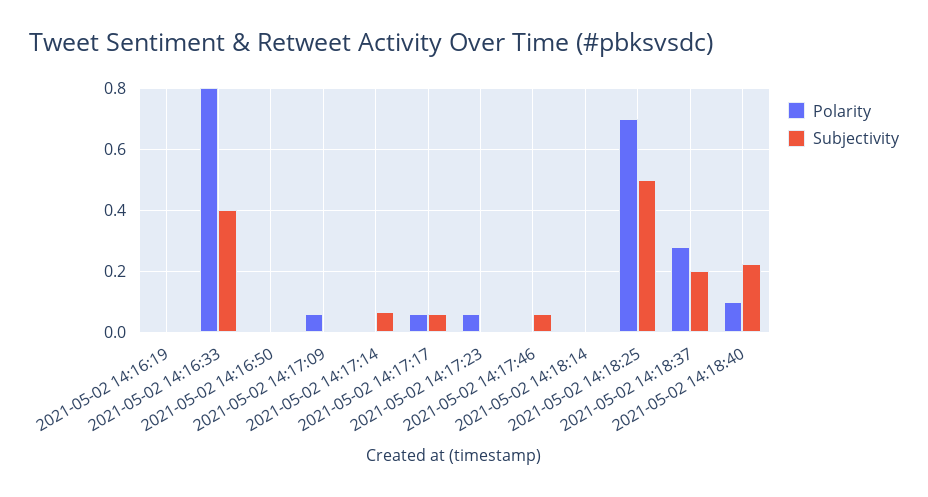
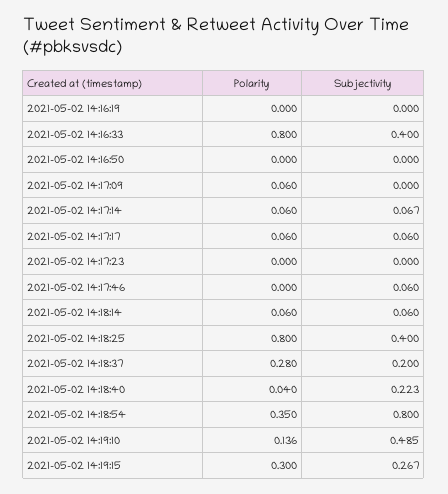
Polarity, 2021-05-02 14:17:14: 0 -> 0.06
Polarity, 2021-05-02 14:17:23: 0.06 -> 0
Polarity, 2021-05-02 14:18:14: 0 -> 0.06
Subjectivity, 2021-05-02 14:18:14: 0 -> 0.06
Polarity, 2021-05-02 14:18:25: 0.7 -> 0.8
Subjectivity, 2021-05-02 14:18:25: 0.5 -> 0.4
Polarity, 2021-05-02 14:18:40: 0.1 -> 0.04
Polarity, 2021-05-02 14:18:54: none -> 0.35
Subjectivity, 2021-05-02 14:18:54: none -> 0.8
Polarity, 2021-05-02 14:19:10: none -> 0.136
Subjectivity, 2021-05-02 14:19:10: none -> 0.485
Polarity, 2021-05-02 14:19:15: none -> 0.3
Subjectivity, 2021-05-02 14:19:15: none -> 0.267

